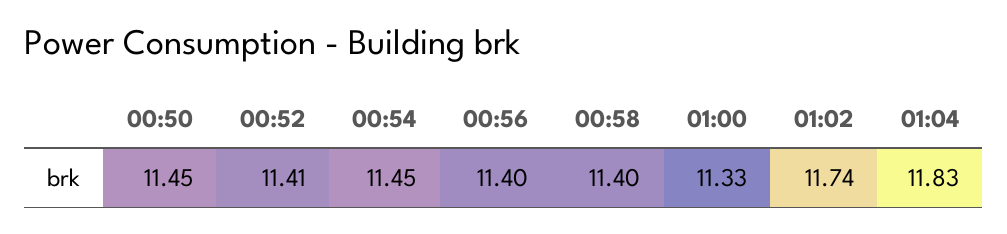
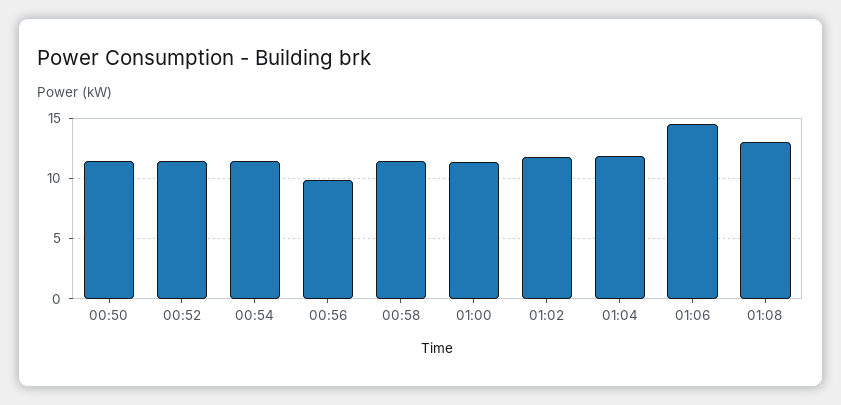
00:56: 11.4 -> 10
01:06: none -> 14.5
01:08: none -> 13

